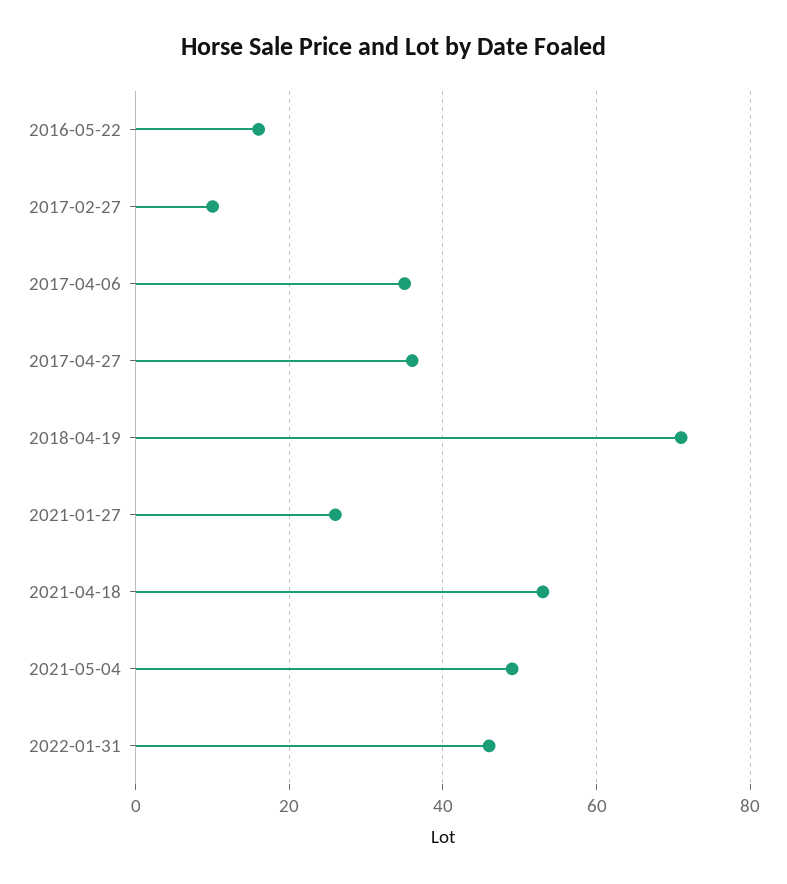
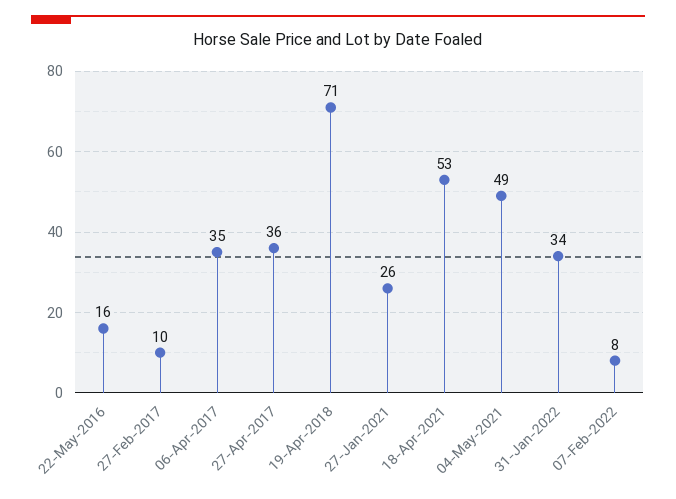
2022-01-31: 45 -> 34
07-Feb-2022: none -> 8

